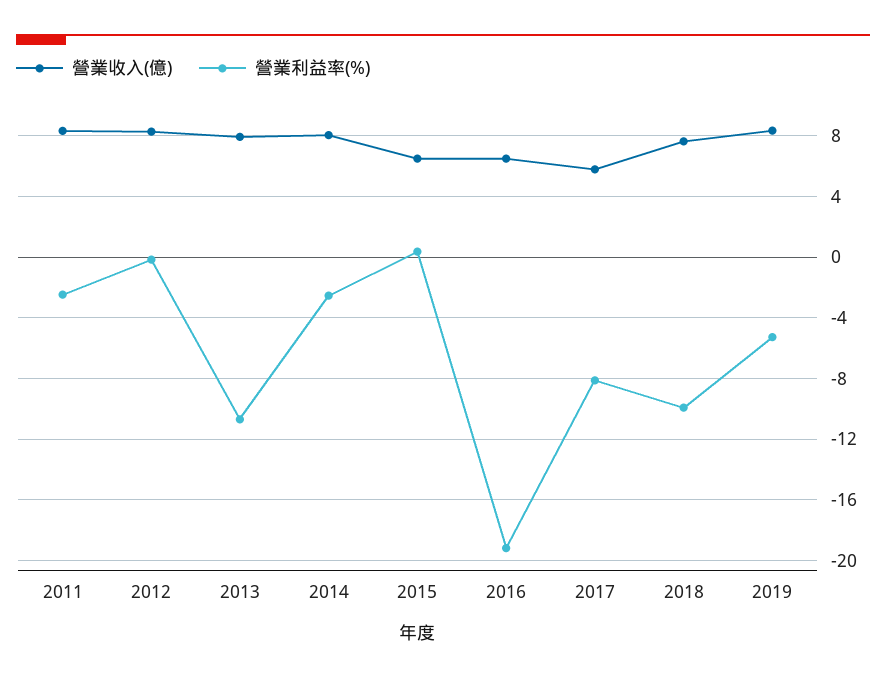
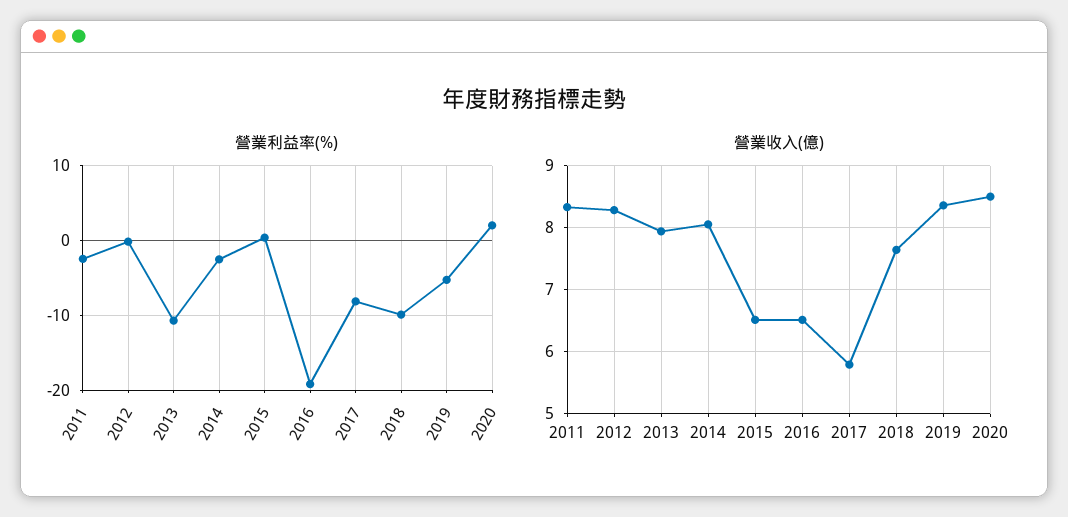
營業利益率(%), 2020: none -> 2
營業收入(億), 2020: none -> 8.5

